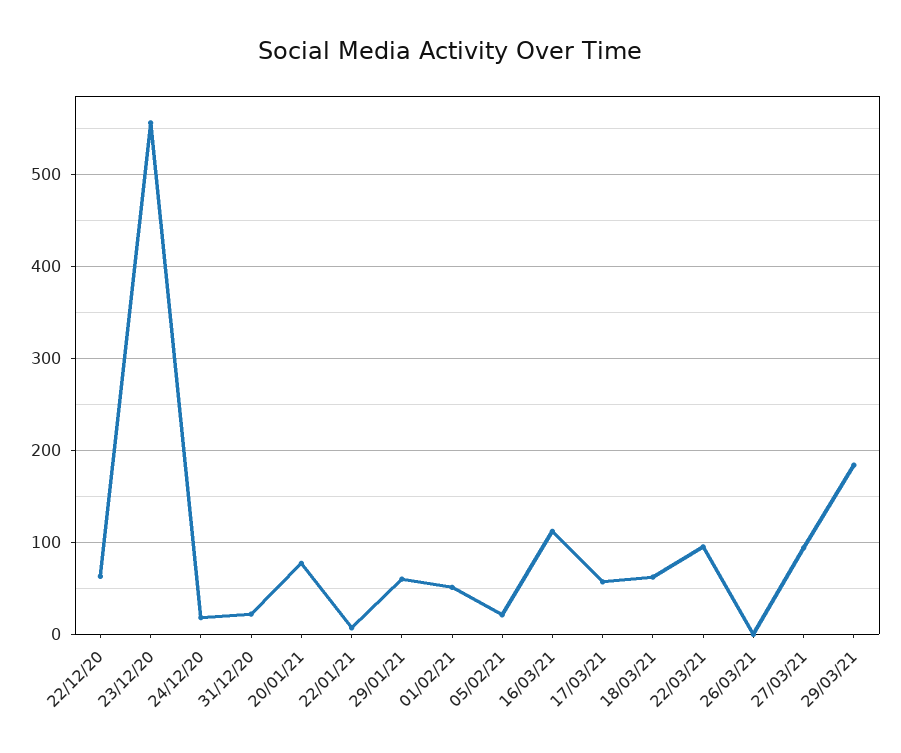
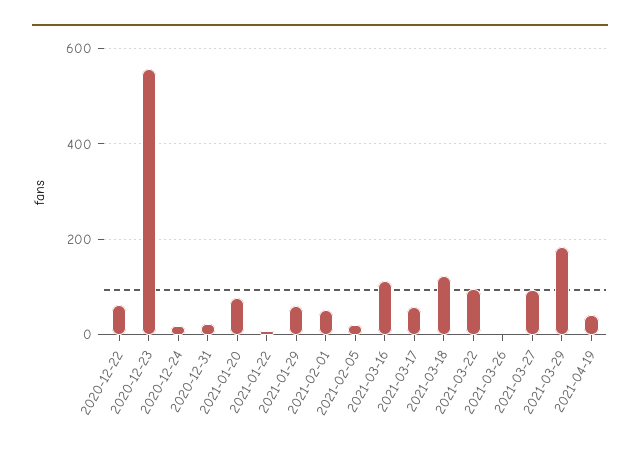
18/03/21: 60 -> 120
2021-04-19: none -> 40

